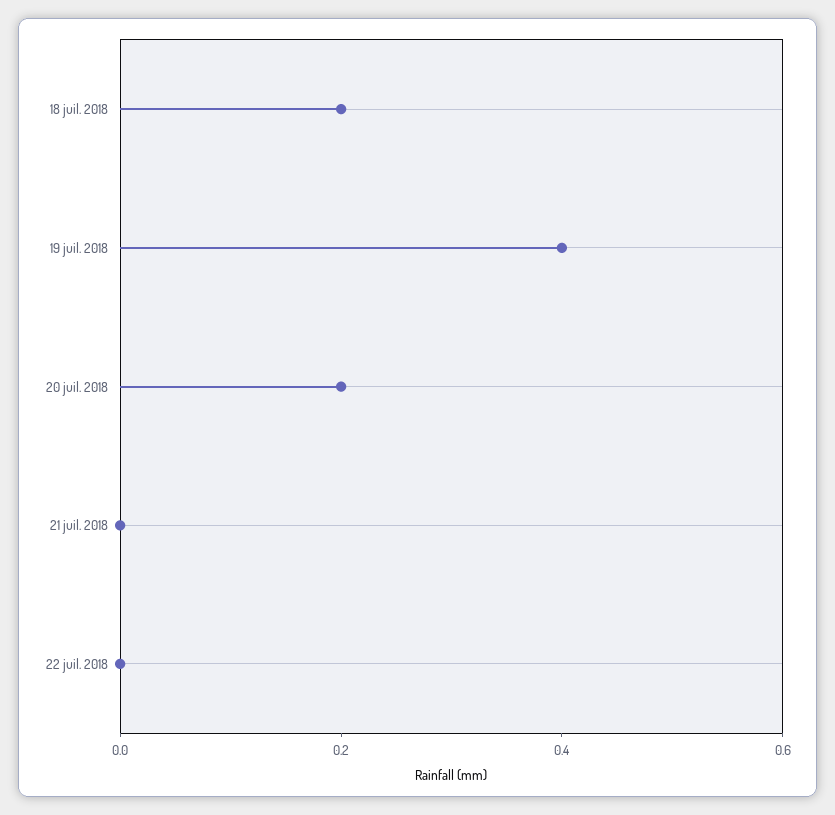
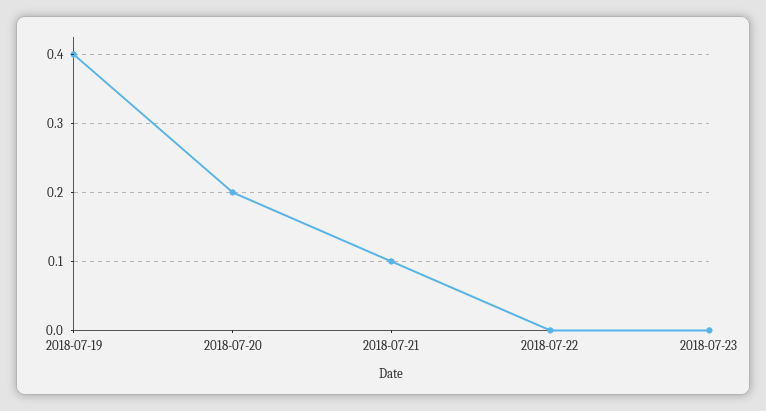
18 juil. 2018: 0.2 -> none
21 juil. 2018: 0 -> 0.1
2018-07-23: none -> 0

